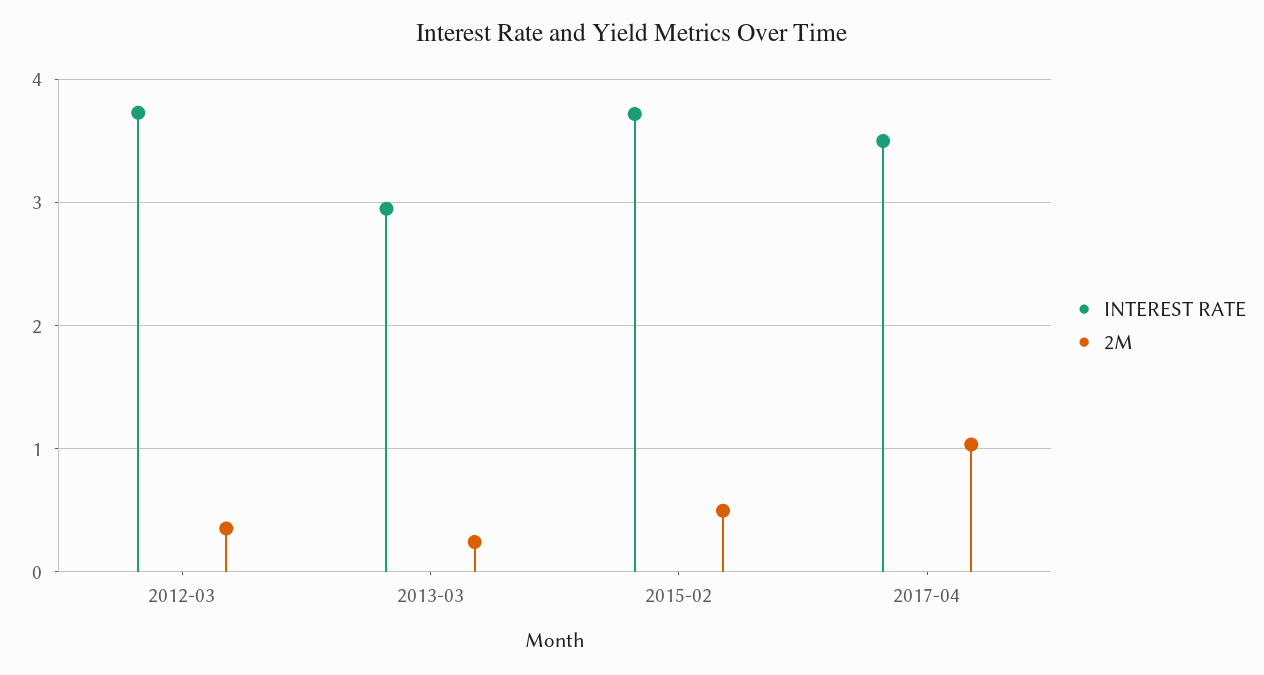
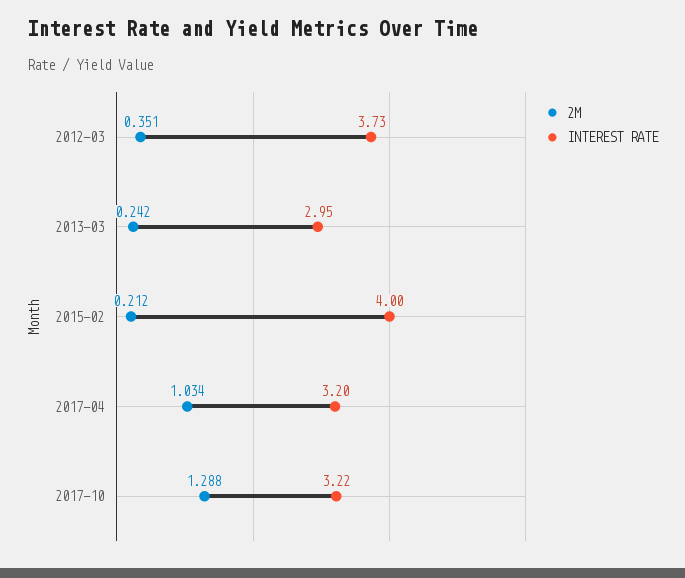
INTEREST RATE, 2015-02: 3.7 -> 4
2M, 2015-02: 0.5 -> 0.212
INTEREST RATE, 2017-04: 3.5 -> 3.2
2M, 2017-10: none -> 1.288
INTEREST RATE, 2017-10: none -> 3.22

